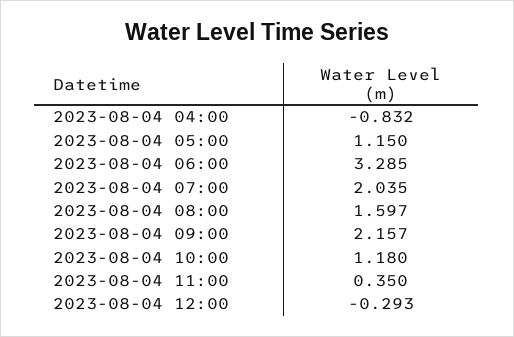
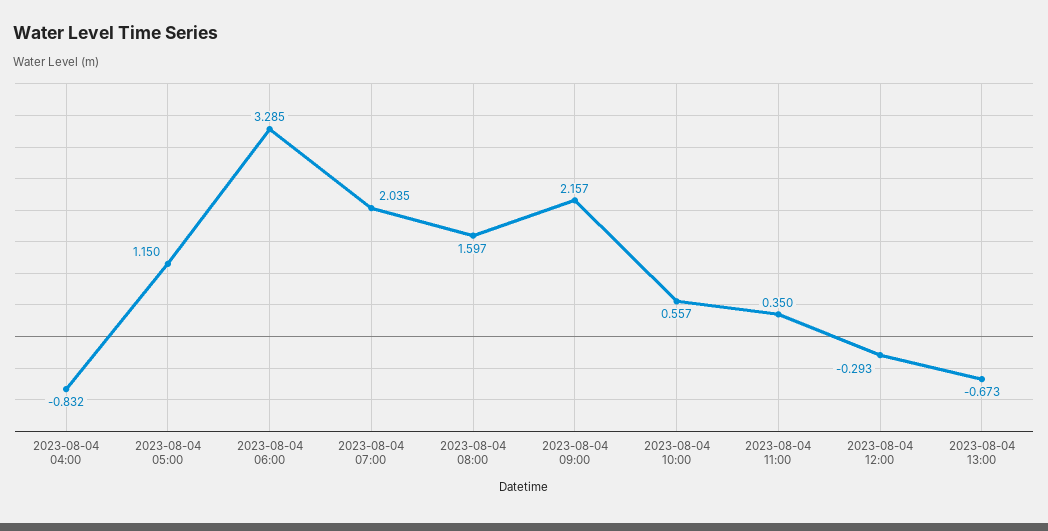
2023-08-04 10:00: 1.18 -> 0.557
2023-08-04 13:00: none -> -0.673

